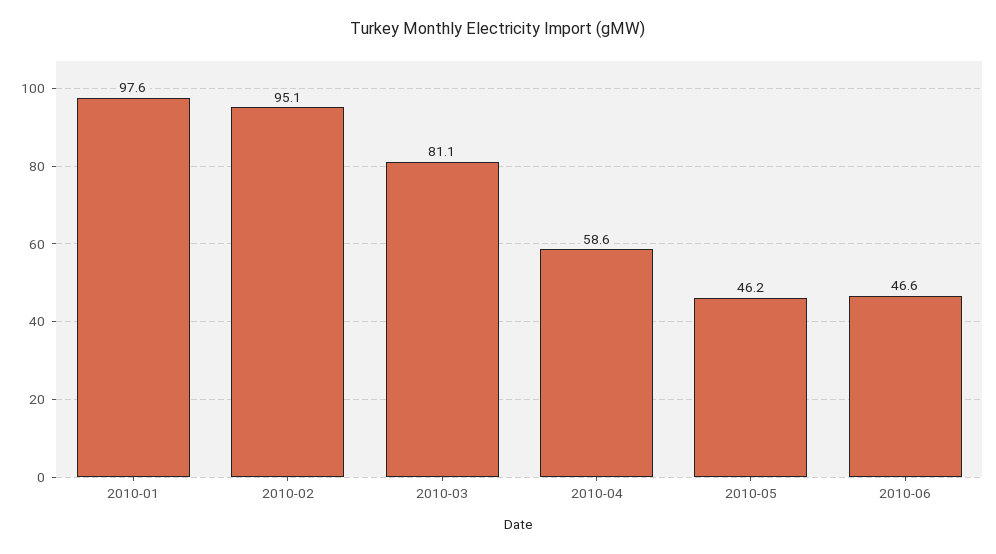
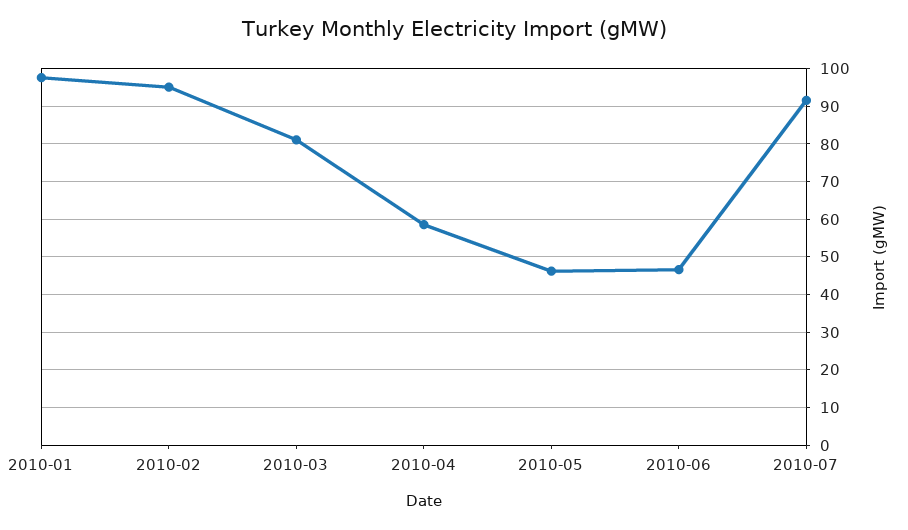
2010-07: none -> 92

